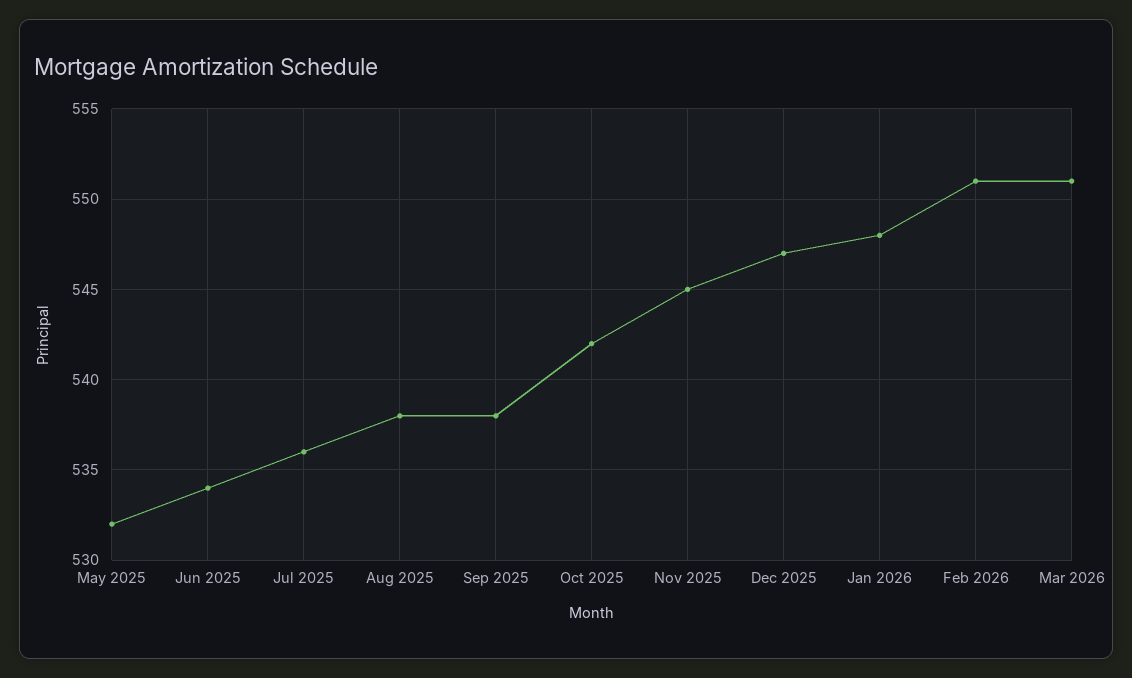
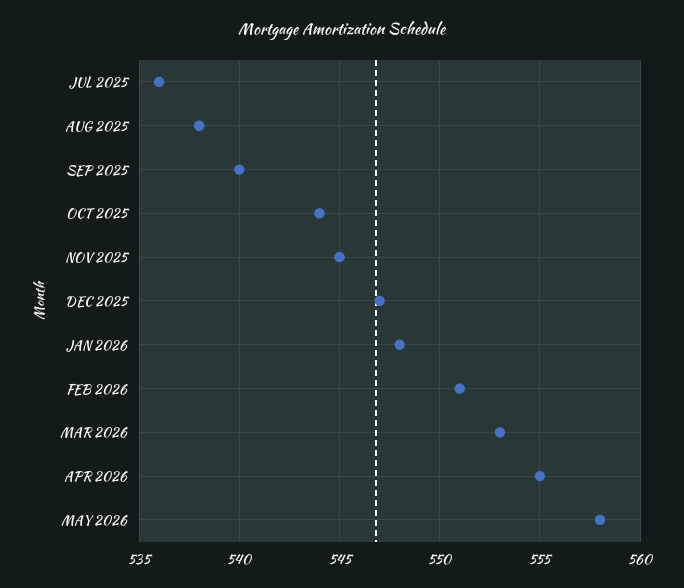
May 2025: 532 -> none
Jun 2025: 534 -> none
Sep 2025: 538 -> 540
Oct 2025: 542 -> 544
Mar 2026: 551 -> 553
APR 2026: none -> 555
MAY 2026: none -> 558

